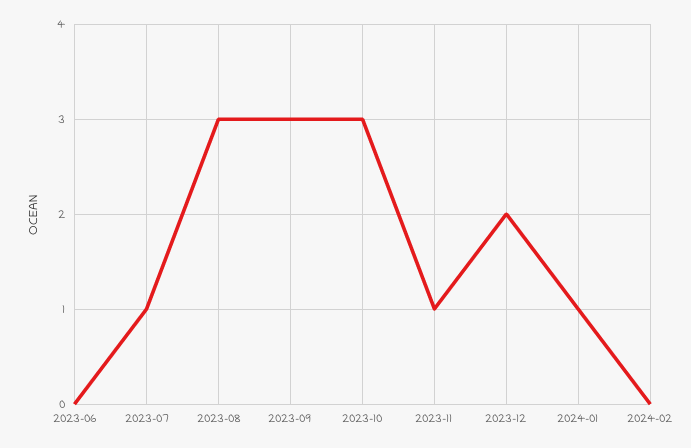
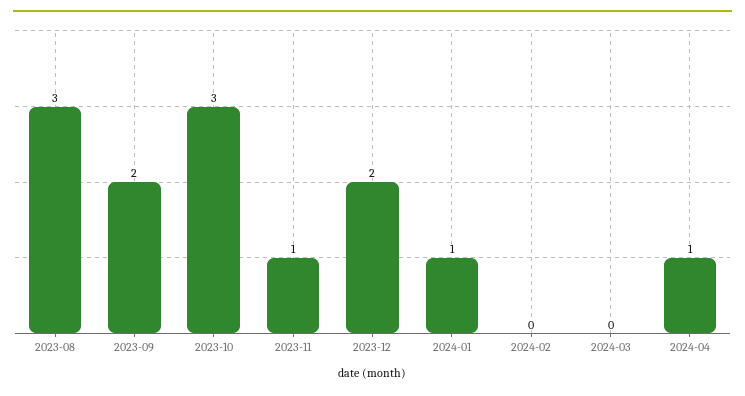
2023-06: 0 -> none
2023-07: 1 -> none
2023-09: 3 -> 2
2024-03: none -> 0
2024-04: none -> 1

